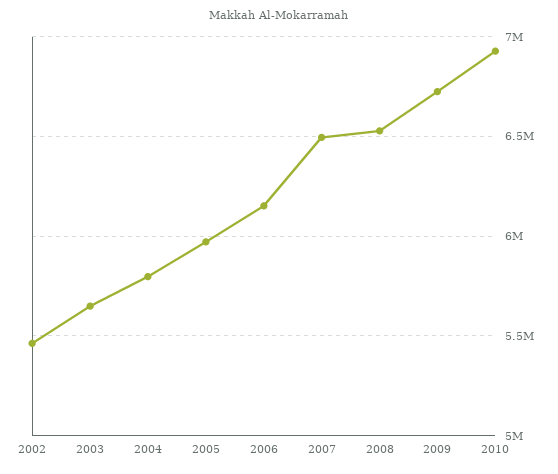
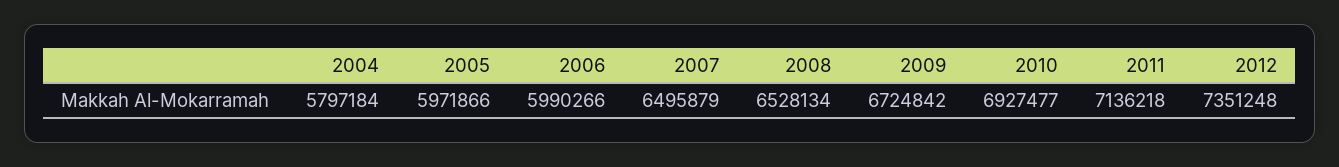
2002: 5450000 -> none
2003: 5650000 -> none
2006: 6150000 -> 5990266
2011: none -> 7136218
2012: none -> 7351248

